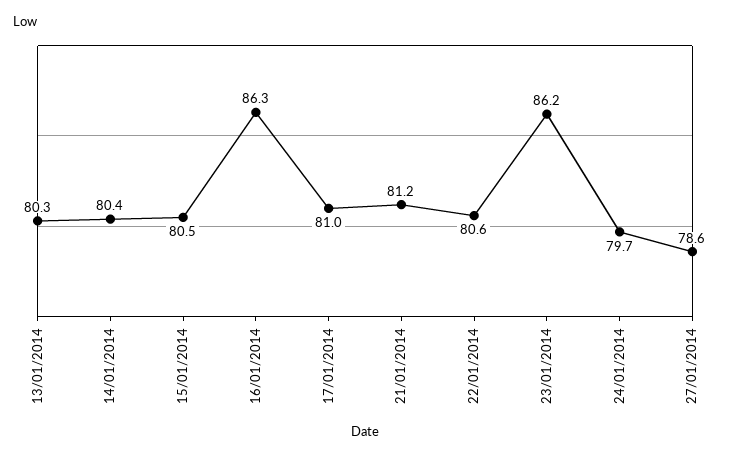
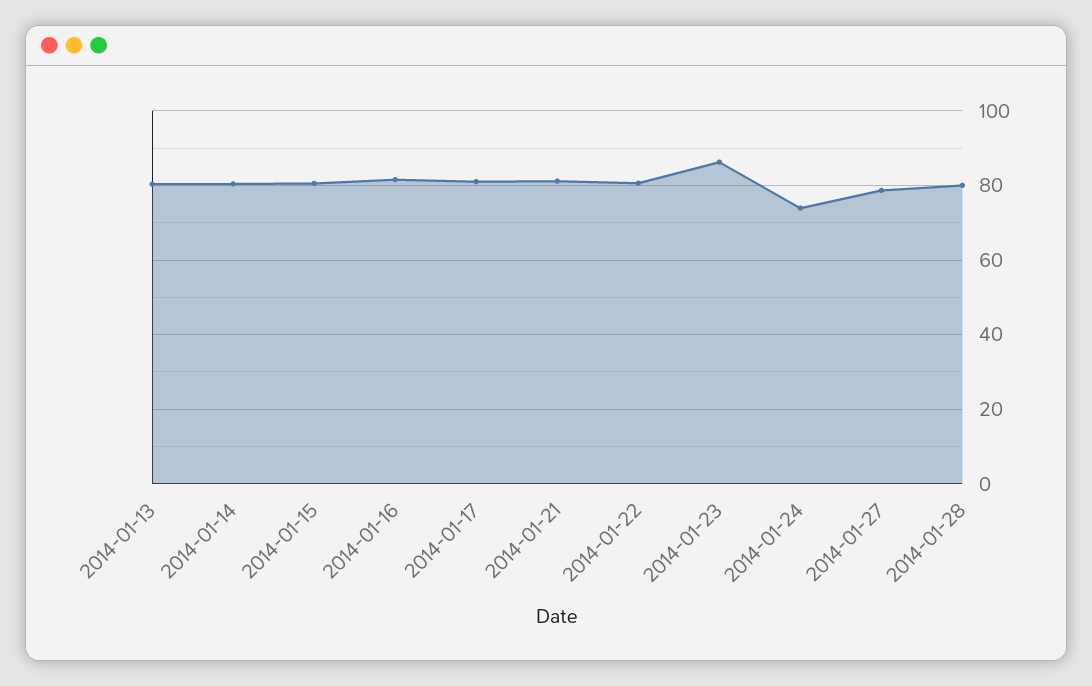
16/01/2014: 86.3 -> 82
24/01/2014: 79.7 -> 74
2014-01-28: none -> 80

